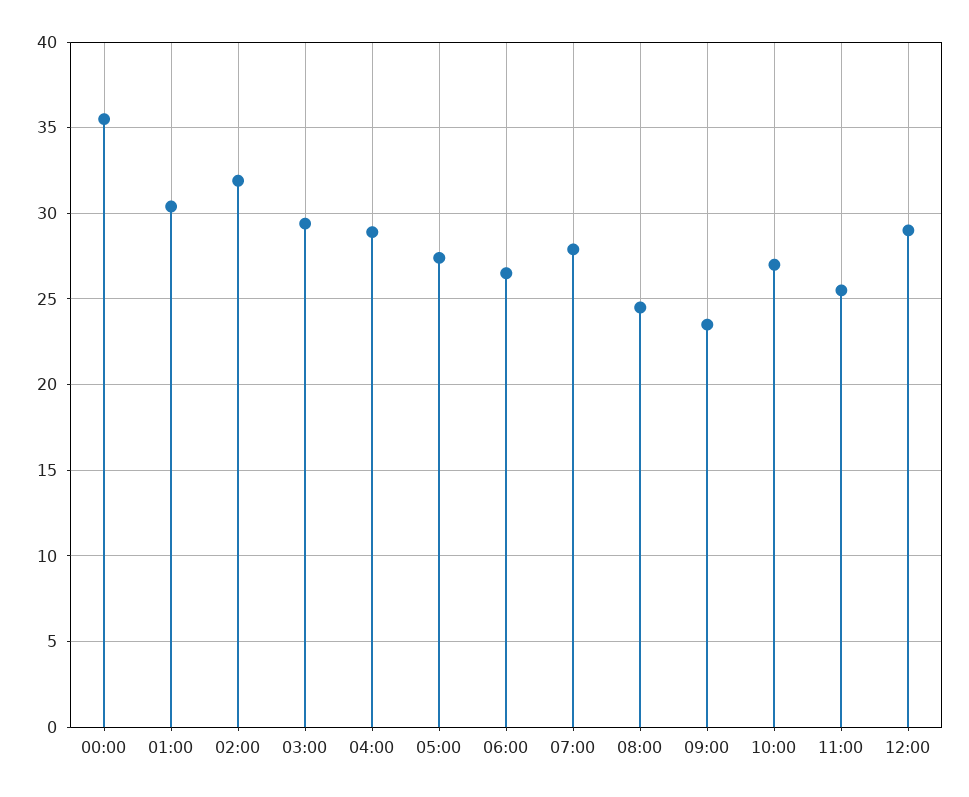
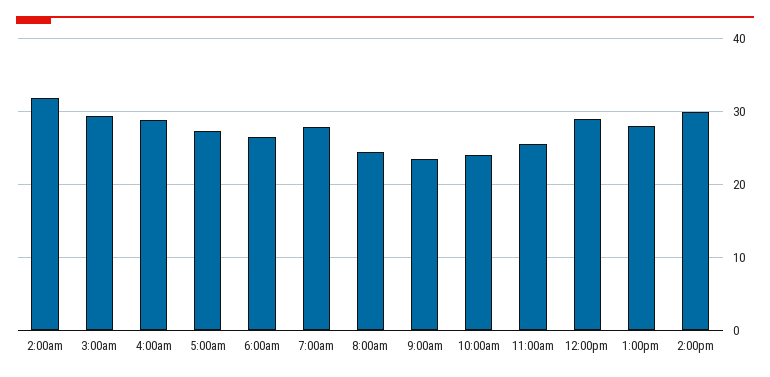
00:00: 35.5 -> none
01:00: 30.5 -> none
10:00: 27 -> 24
1:00pm: none -> 28
2:00pm: none -> 30

